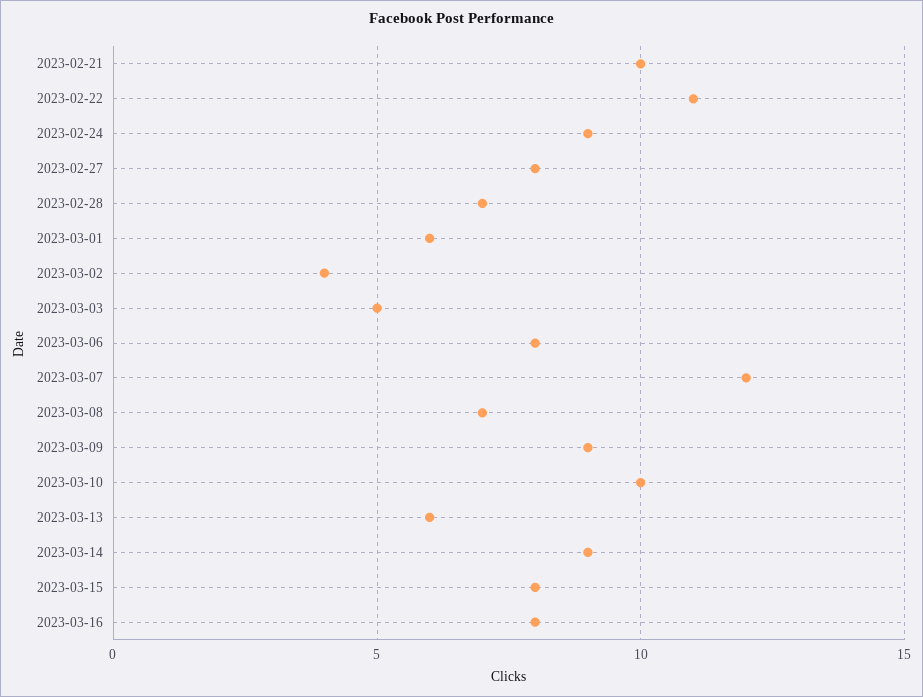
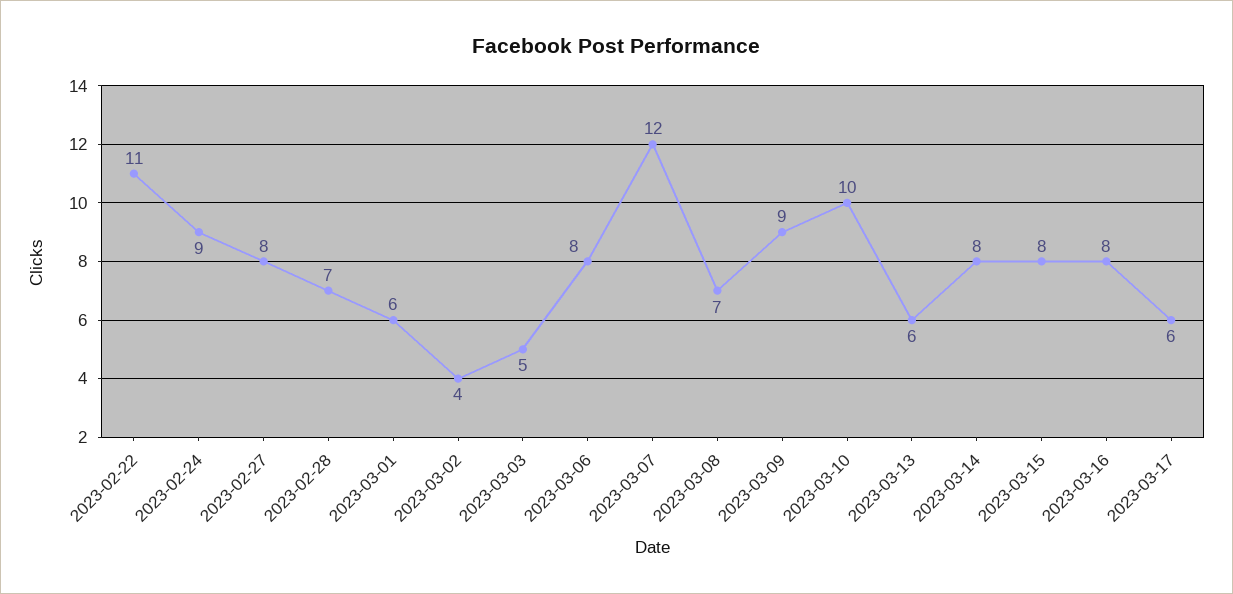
2023-02-21: 10 -> none
2023-03-14: 9 -> 8
2023-03-17: none -> 6

